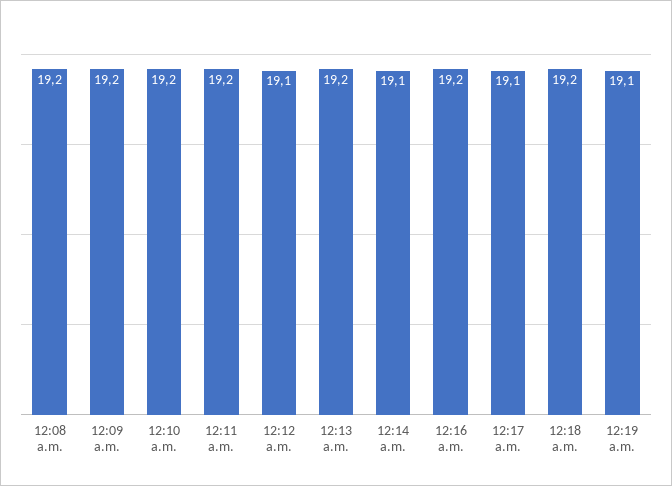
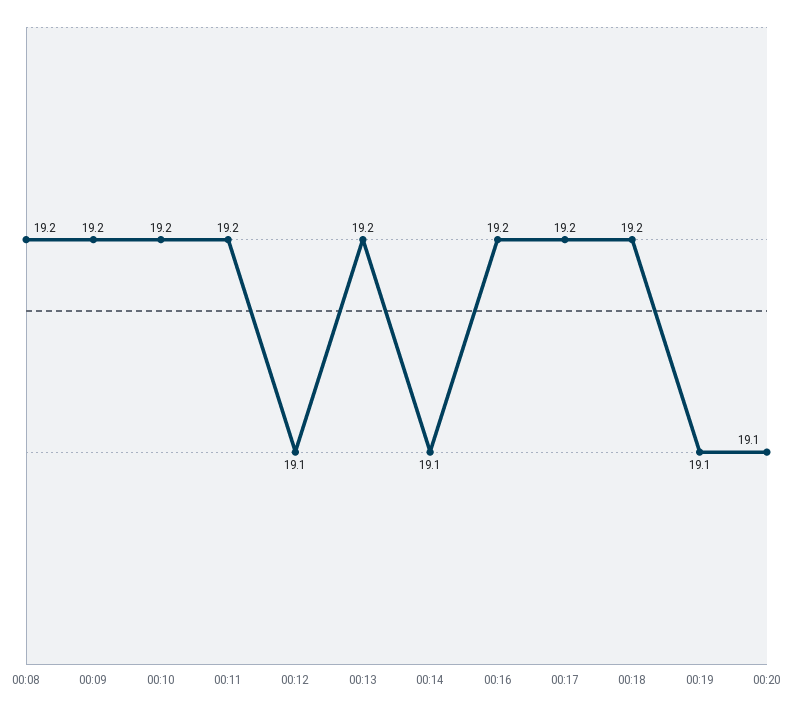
12:17 a.m.: 19.1 -> 19.2
00:20: none -> 19.1

